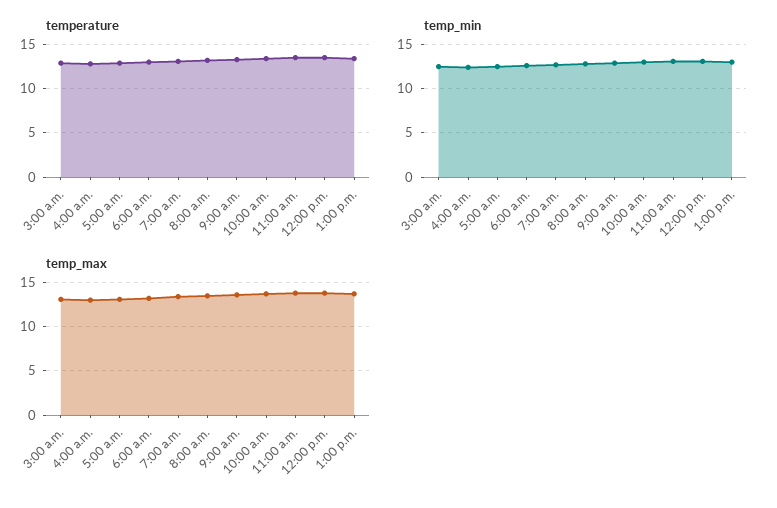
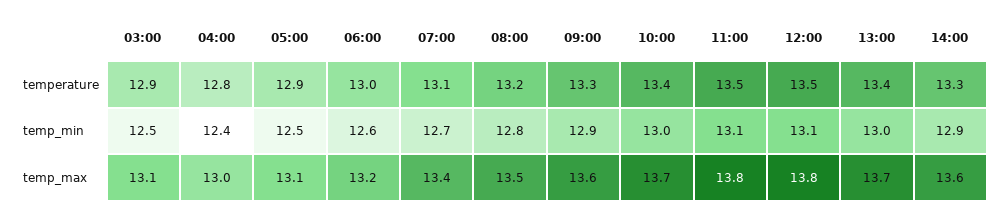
temperature, 14:00: none -> 13.3
temp_min, 14:00: none -> 12.9
temp_max, 14:00: none -> 13.6

